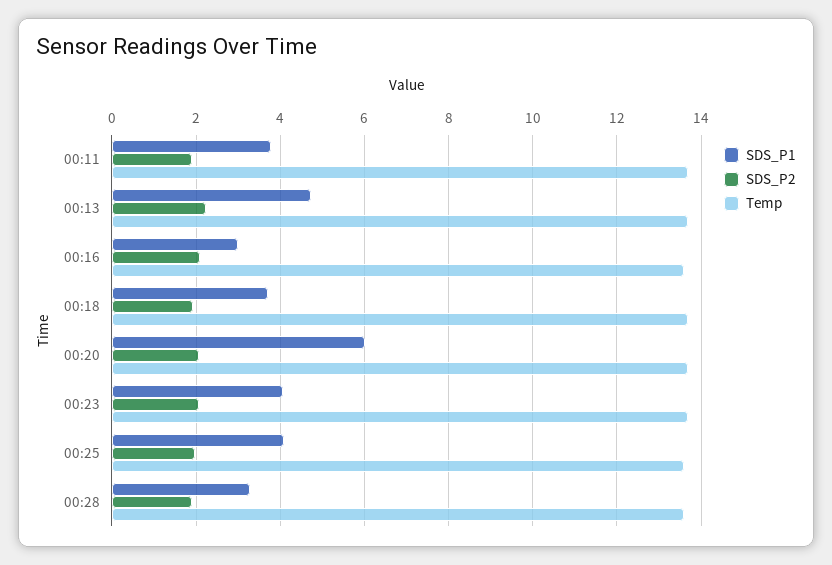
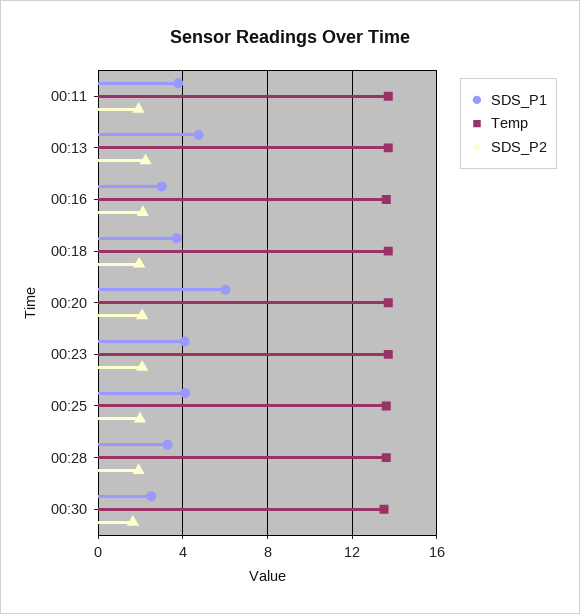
SDS_P1, 00:30: none -> 2.5
Temp, 00:30: none -> 13.5
SDS_P2, 00:30: none -> 1.5

